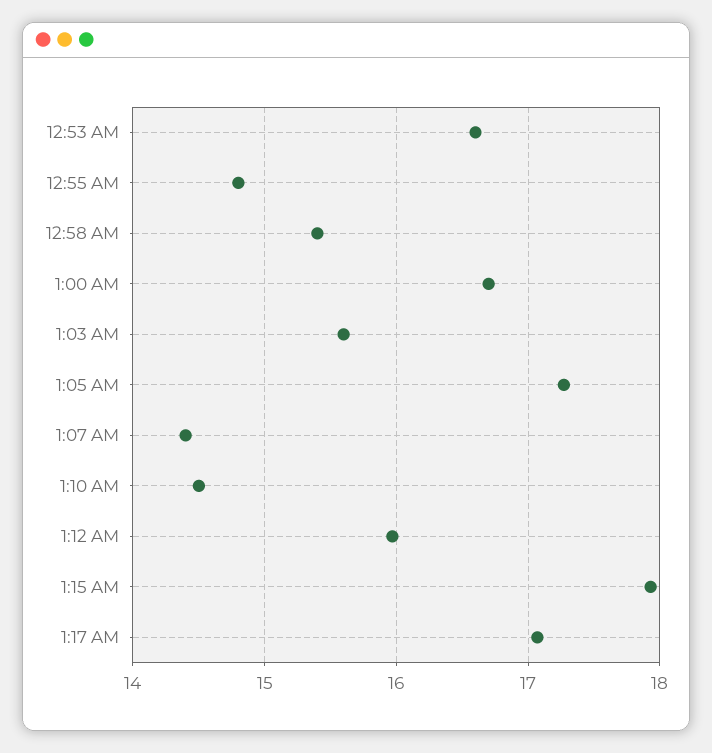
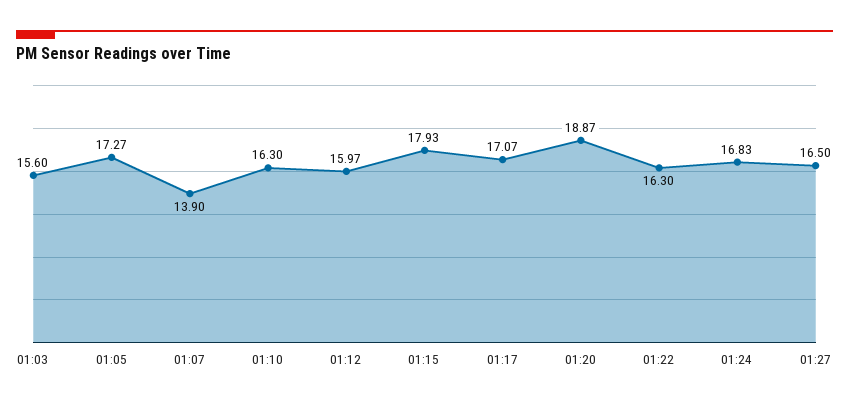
12:53 AM: 16.6 -> none
12:55 AM: 14.8 -> none
12:58 AM: 15.4 -> none
1:00 AM: 16.7 -> none
1:07 AM: 14.4 -> 13.9
1:10 AM: 14.5 -> 16.3
01:20: none -> 18.87
01:22: none -> 16.3
01:24: none -> 16.83
01:27: none -> 16.5

